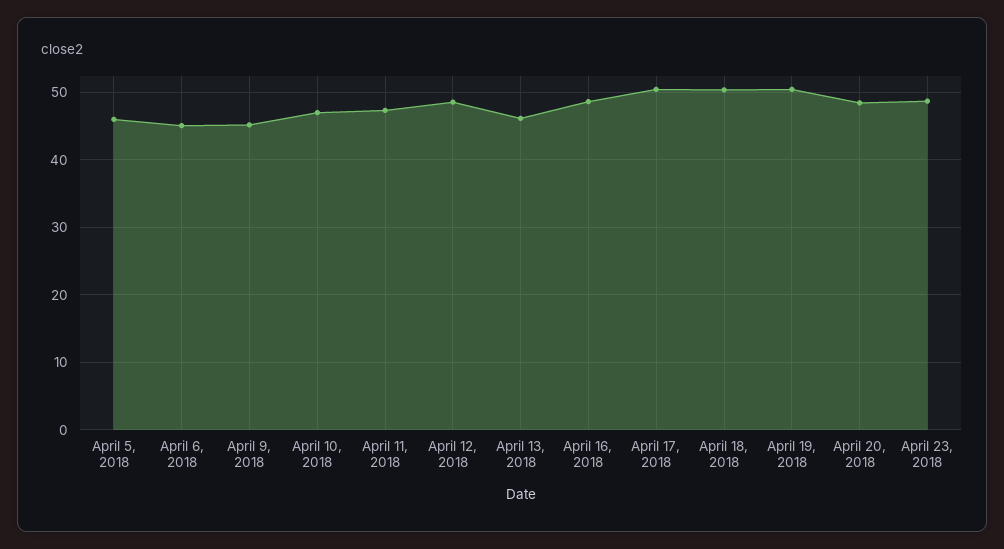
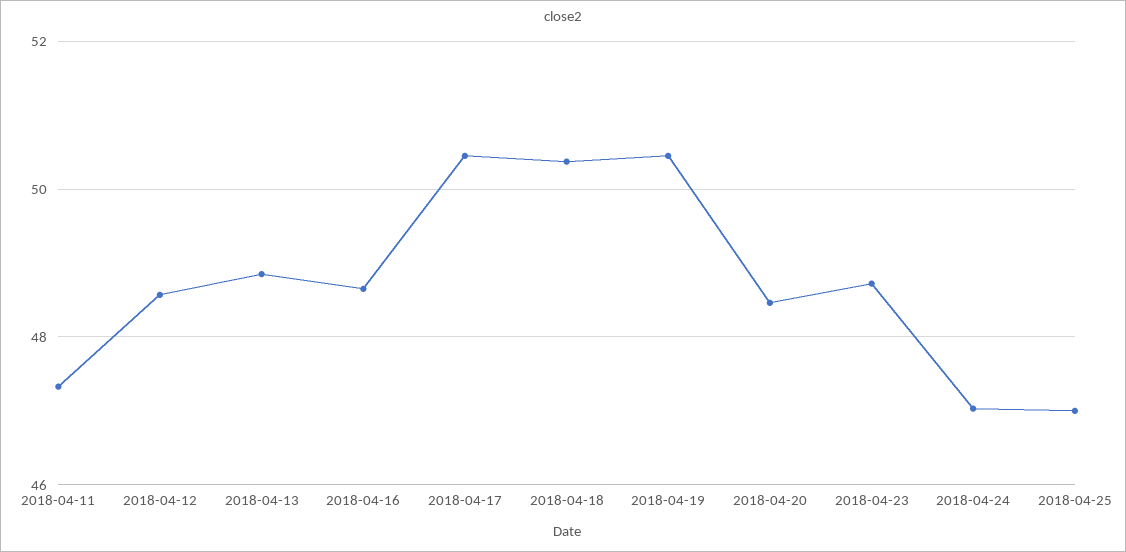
April 5, 2018: 46 -> none
April 6, 2018: 45 -> none
April 9, 2018: 45 -> none
April 10, 2018: 47 -> none
April 13, 2018: 46 -> 48.8
2018-04-24: none -> 47
2018-04-25: none -> 47

